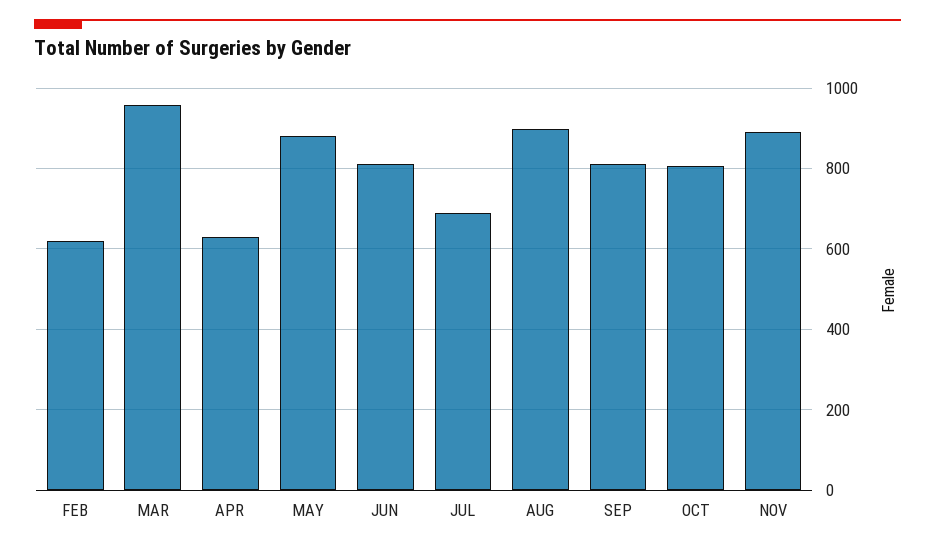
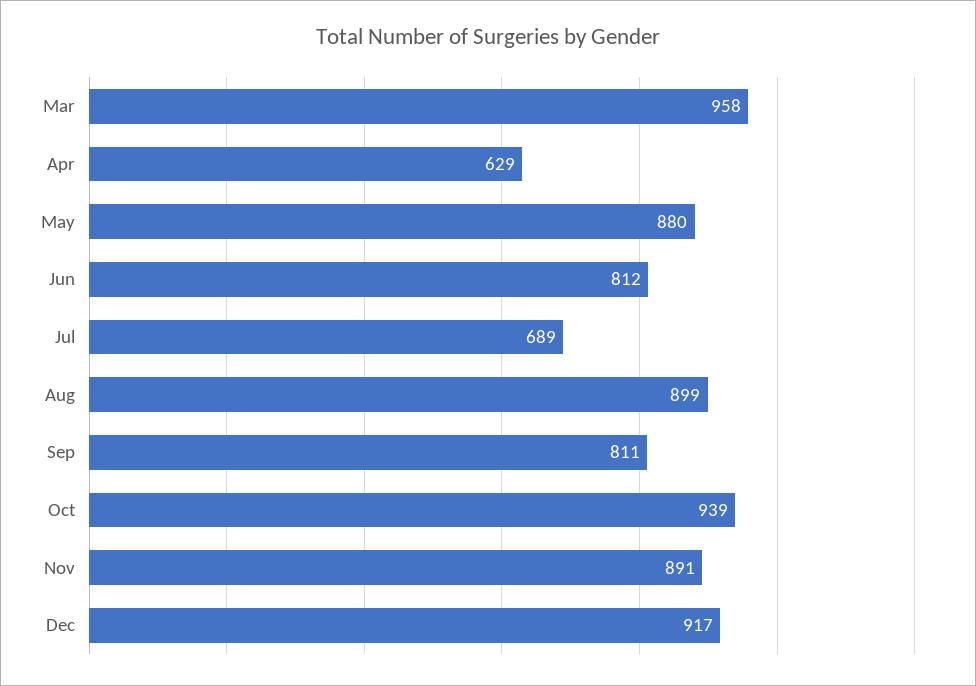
FEB: 620 -> none
OCT: 800 -> 939
Dec: none -> 917

